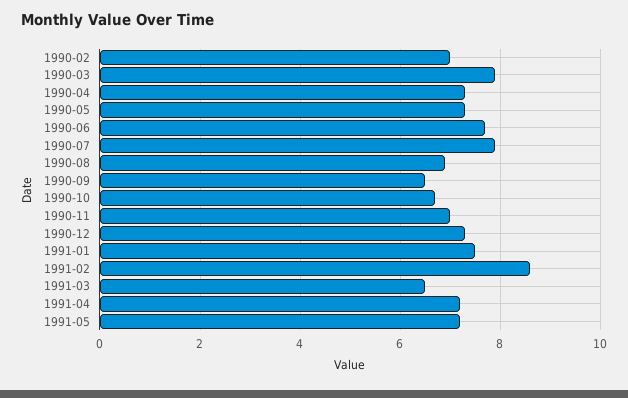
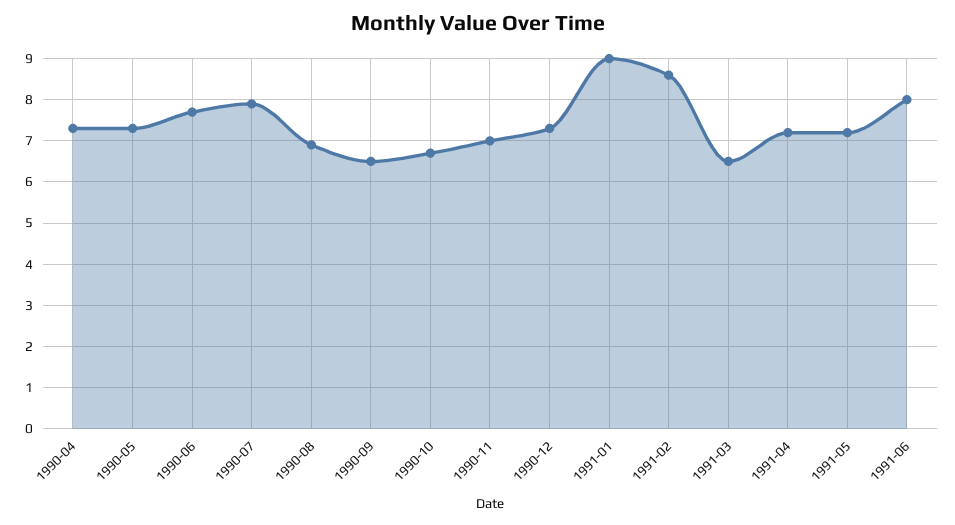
1990-02: 7 -> none
1990-03: 8 -> none
1991-01: 7.5 -> 9
1991-06: none -> 8

